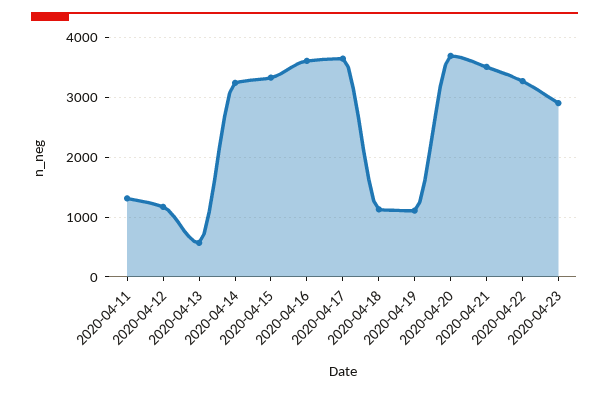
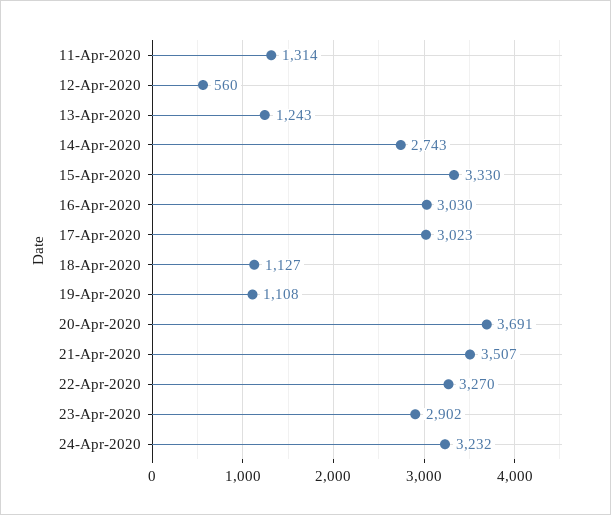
2020-04-12: 1200 -> 560
2020-04-13: 600 -> 1243
2020-04-14: 3200 -> 2743
2020-04-16: 3600 -> 3030
2020-04-17: 3600 -> 3023
24-Apr-2020: none -> 3232

